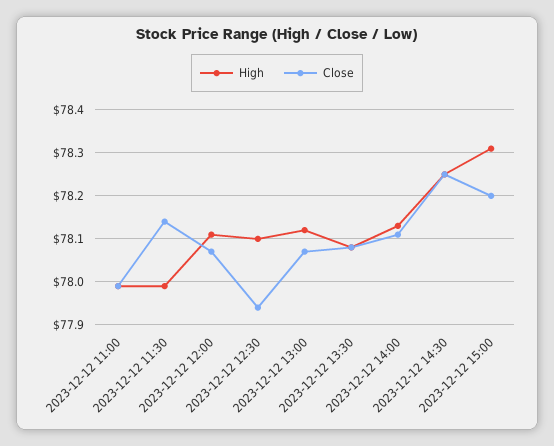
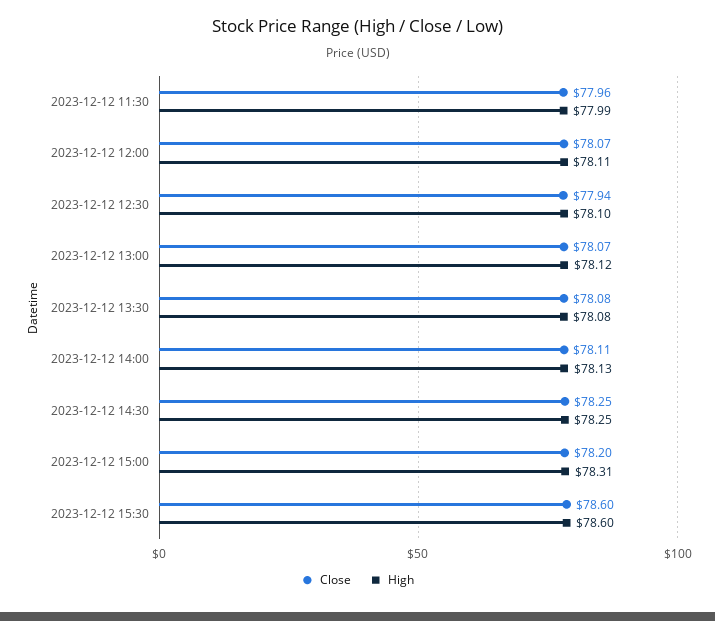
High, 2023-12-12 11:00: 78 -> none
Close, 2023-12-12 11:00: 78 -> none
Close, 2023-12-12 11:30: 78.15 -> 77.96
Close, 2023-12-12 15:30: none -> 78.6
High, 2023-12-12 15:30: none -> 78.6

